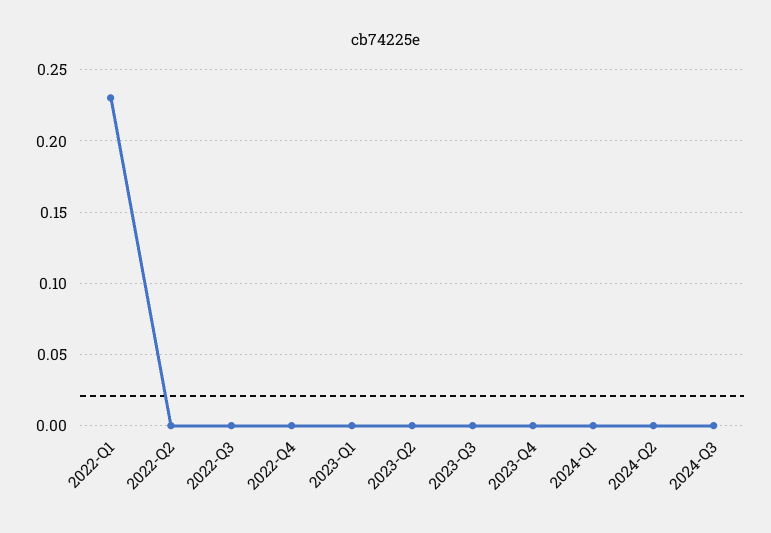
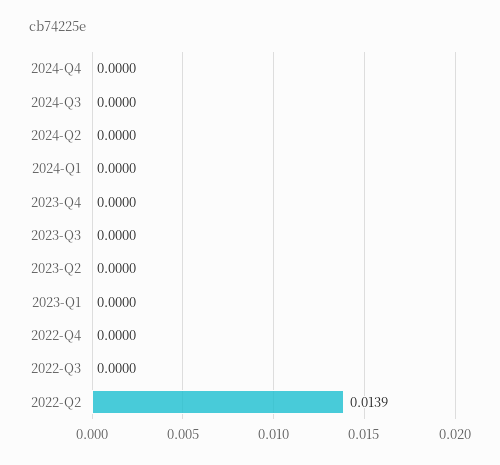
2022-Q1: 0.23 -> none
2022-Q2: 0 -> 0.0139
2024-Q4: none -> 0

